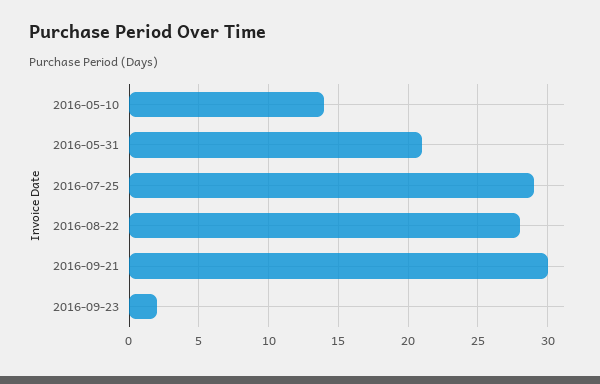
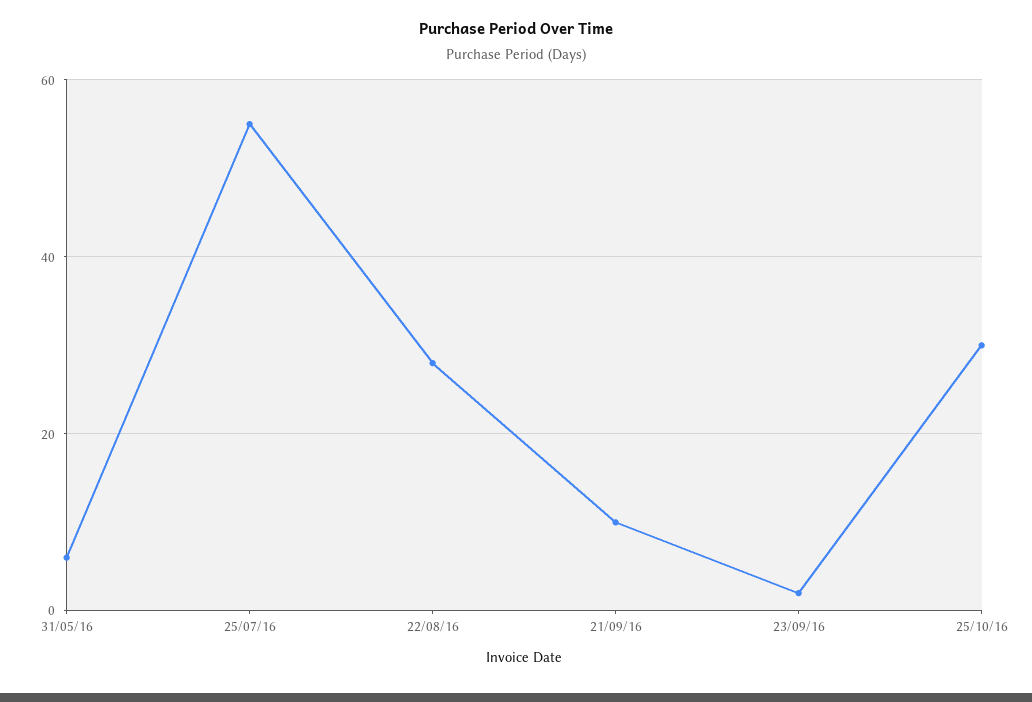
2016-05-10: 14 -> none
2016-05-31: 21 -> 5
2016-07-25: 29 -> 55
2016-09-21: 30 -> 10
25/10/16: none -> 30

